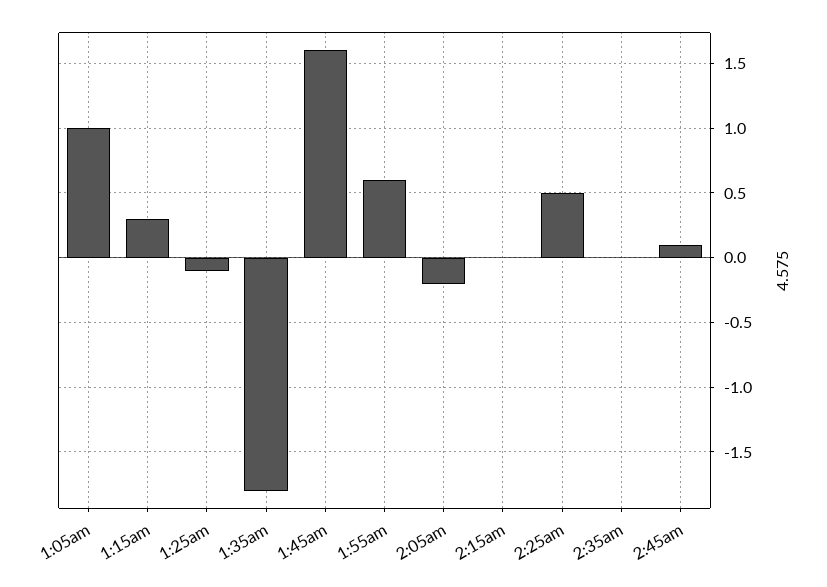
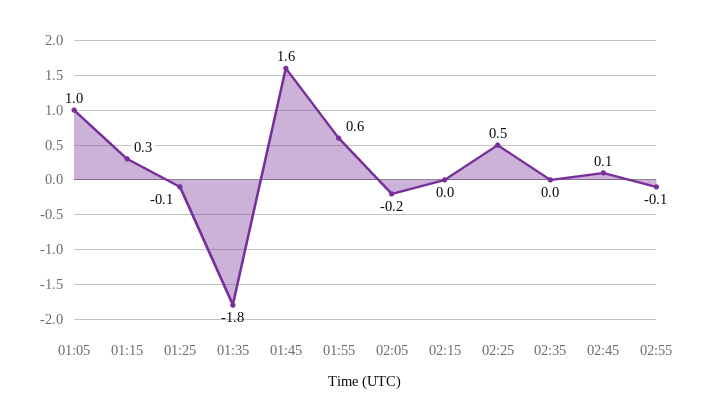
02:55: none -> -0.1

